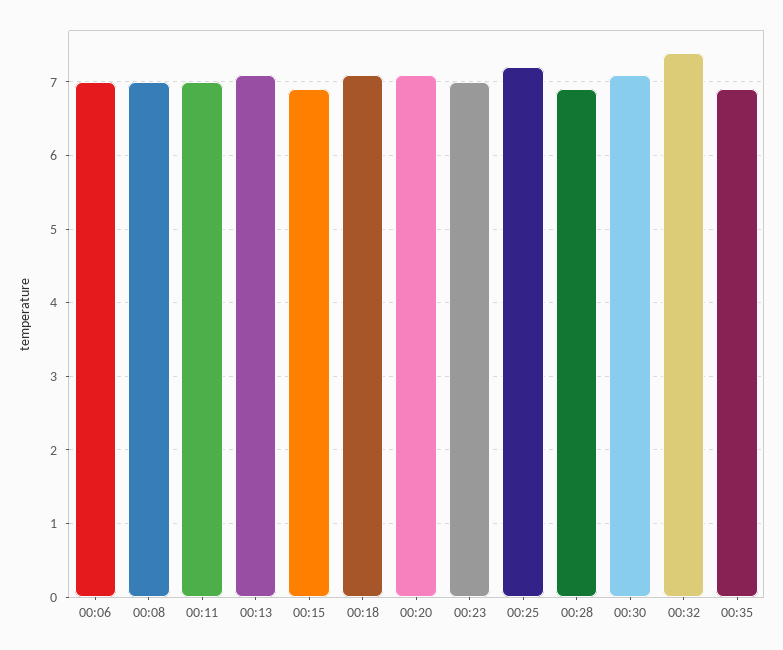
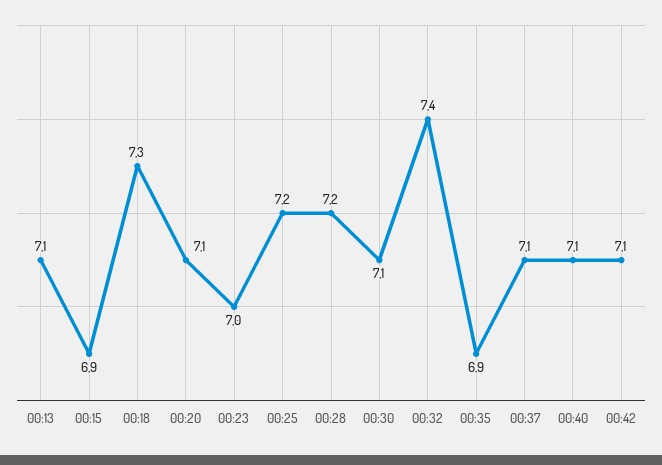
00:06: 7 -> none
00:08: 7 -> none
00:11: 7 -> none
00:18: 7.1 -> 7.3
00:28: 6.9 -> 7.2
00:37: none -> 7.1
00:40: none -> 7.1
00:42: none -> 7.1

